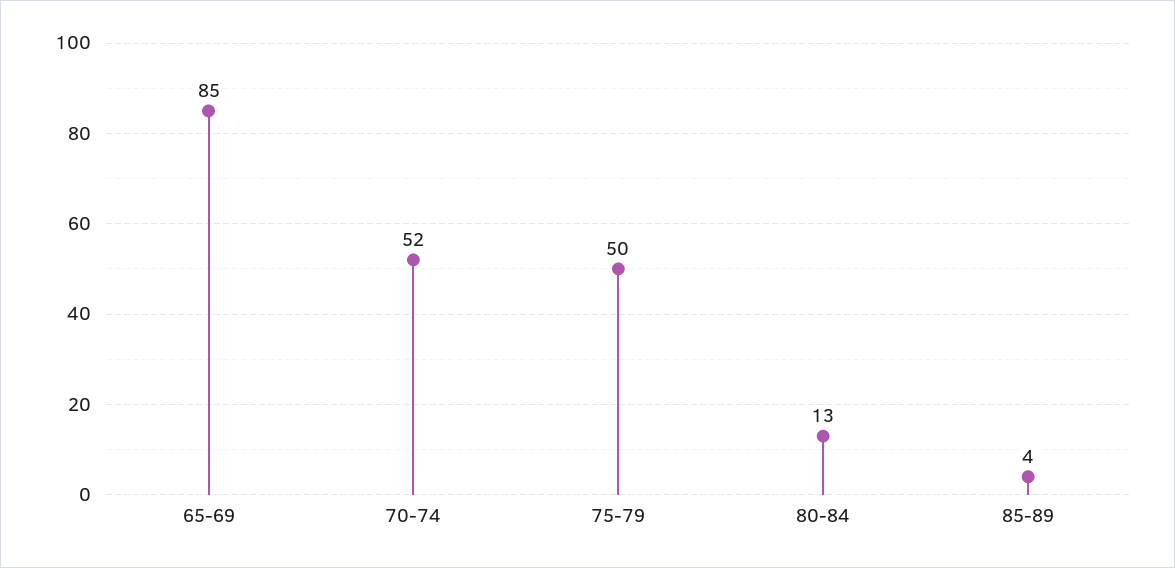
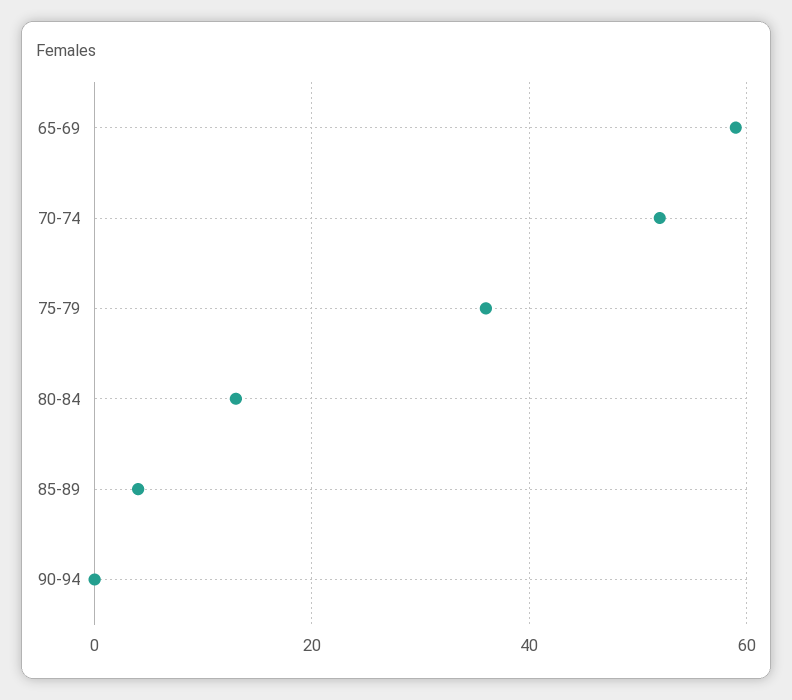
65-69: 85 -> 60
75-79: 50 -> 35
90-94: none -> 0

